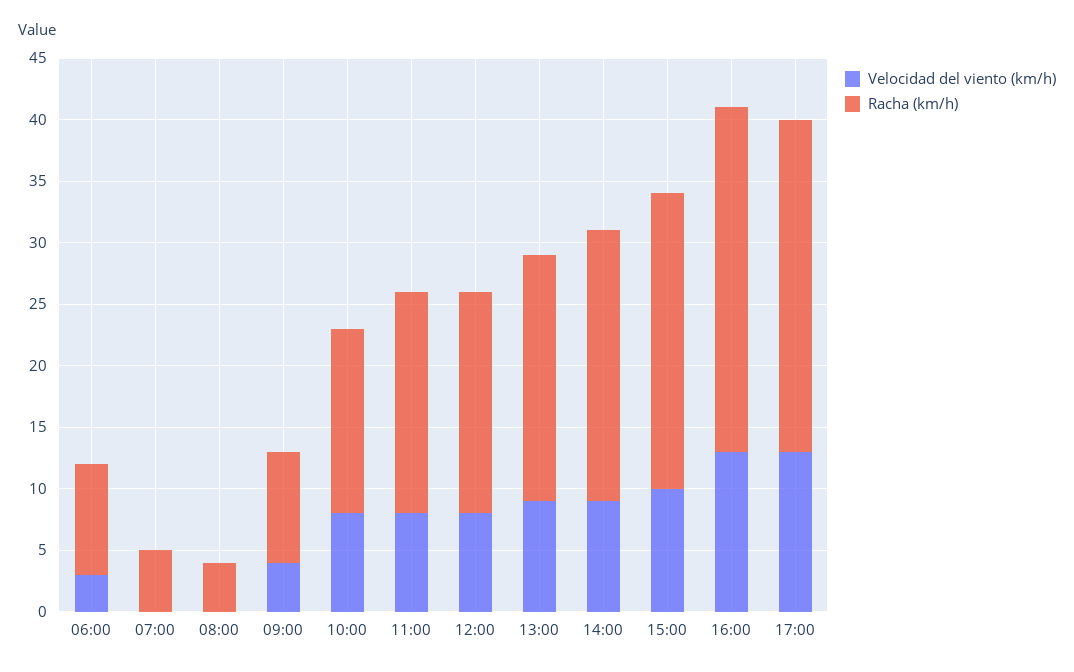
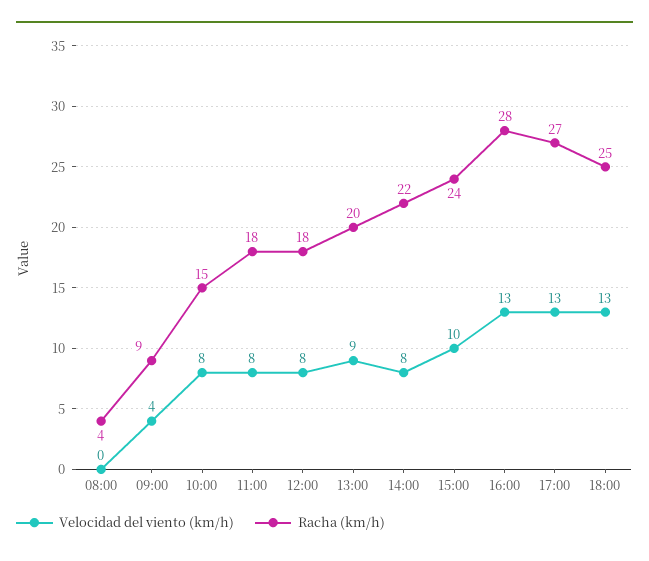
Velocidad del viento (km/h), 06:00: 3 -> none
Racha (km/h), 06:00: 9 -> none
Velocidad del viento (km/h), 07:00: 0 -> none
Racha (km/h), 07:00: 5 -> none
Velocidad del viento (km/h), 14:00: 9 -> 8
Velocidad del viento (km/h), 18:00: none -> 13
Racha (km/h), 18:00: none -> 25

